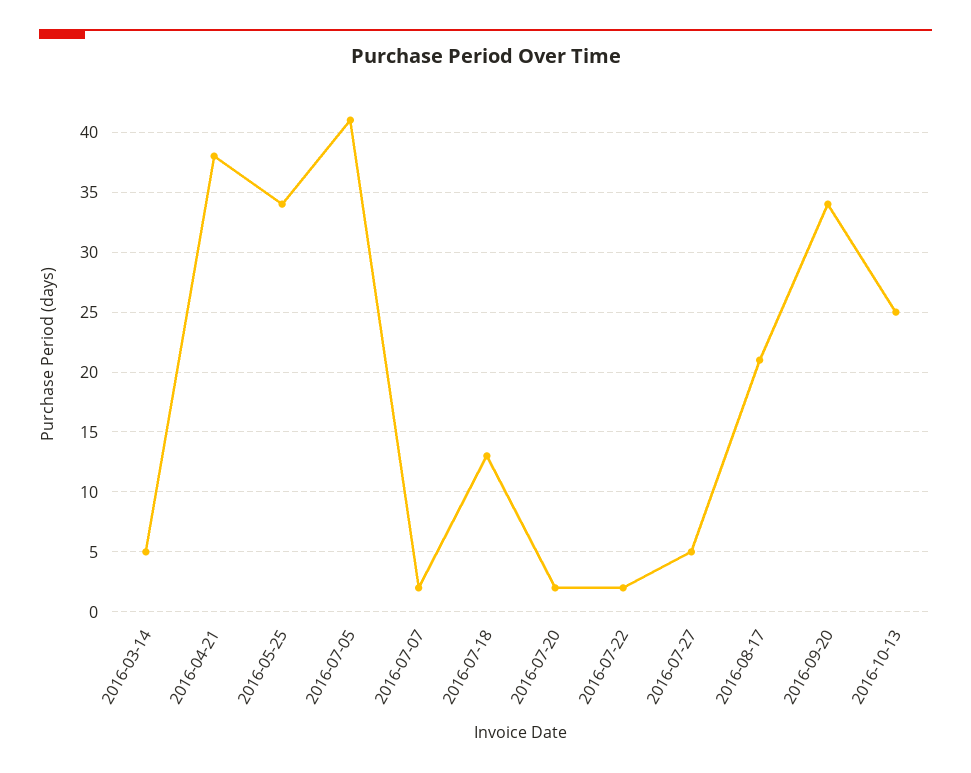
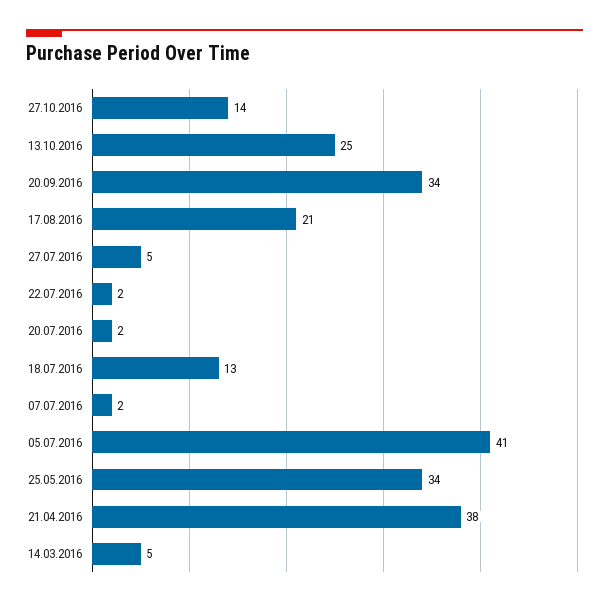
27.10.2016: none -> 14

